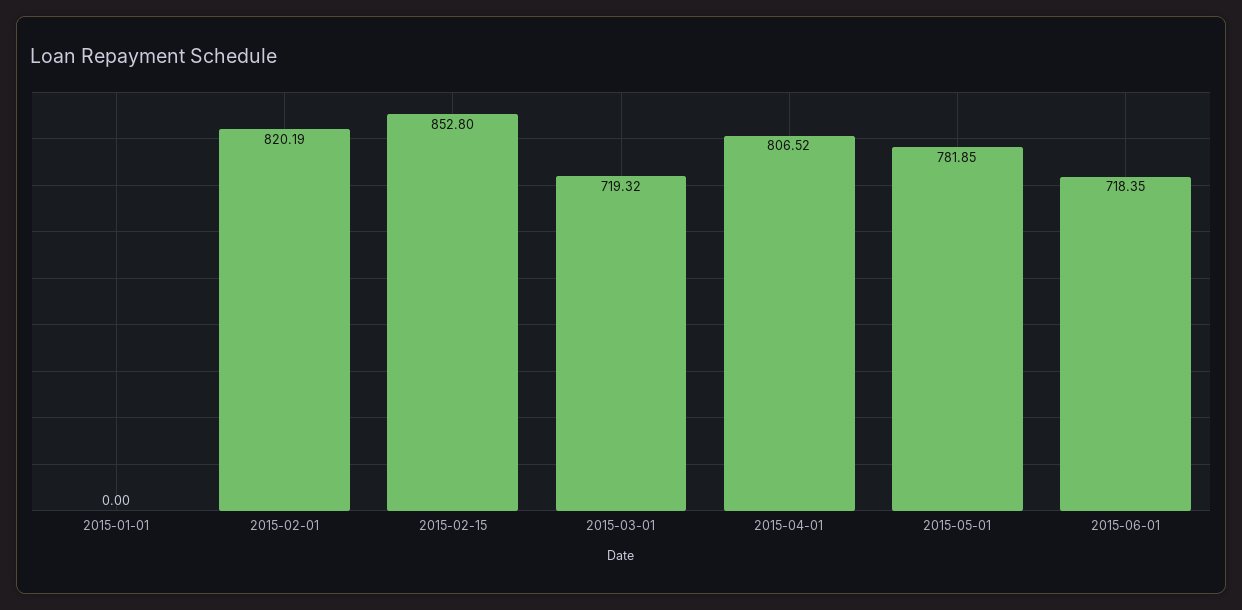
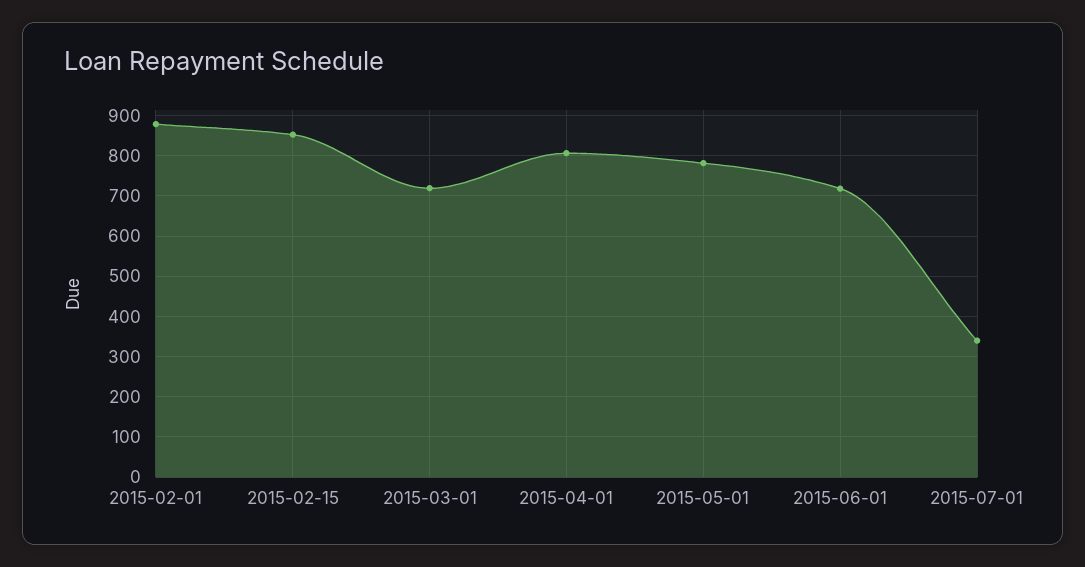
2015-01-01: 0 -> none
2015-02-01: 820.19 -> 880
2015-07-01: none -> 340

